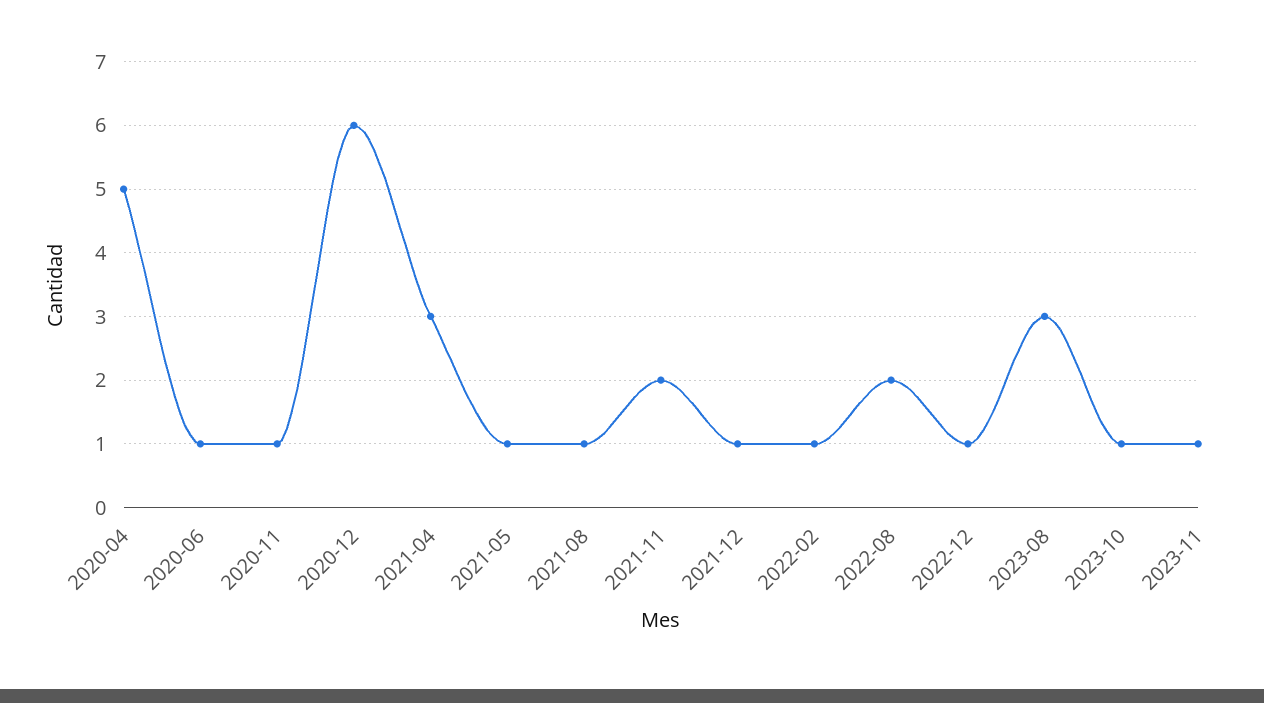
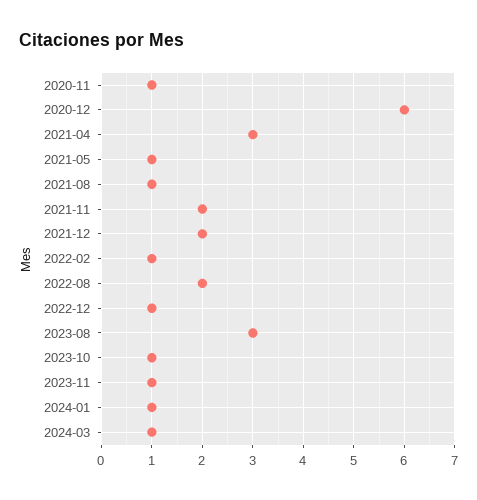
2020-04: 5 -> none
2020-06: 1 -> none
2021-12: 1 -> 2
2024-01: none -> 1
2024-03: none -> 1

